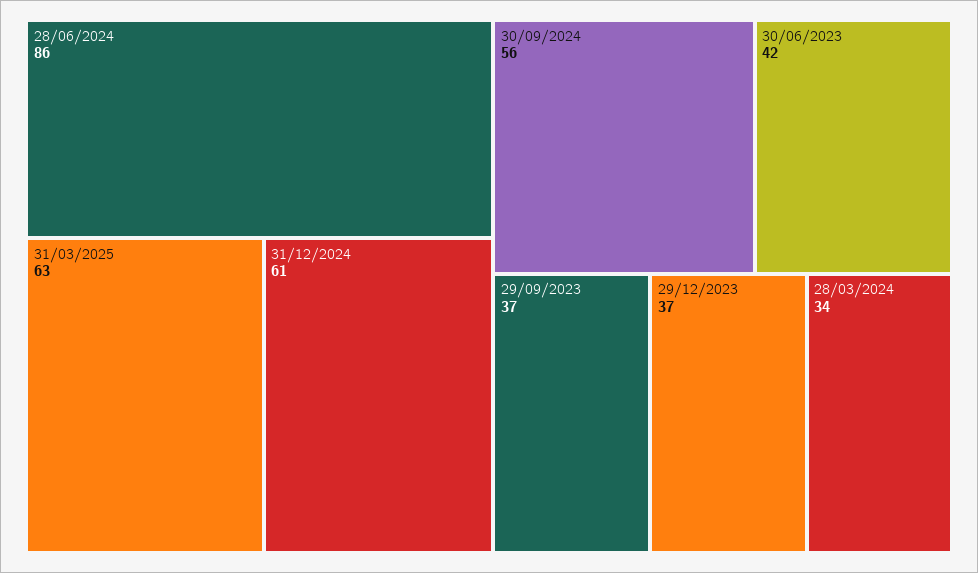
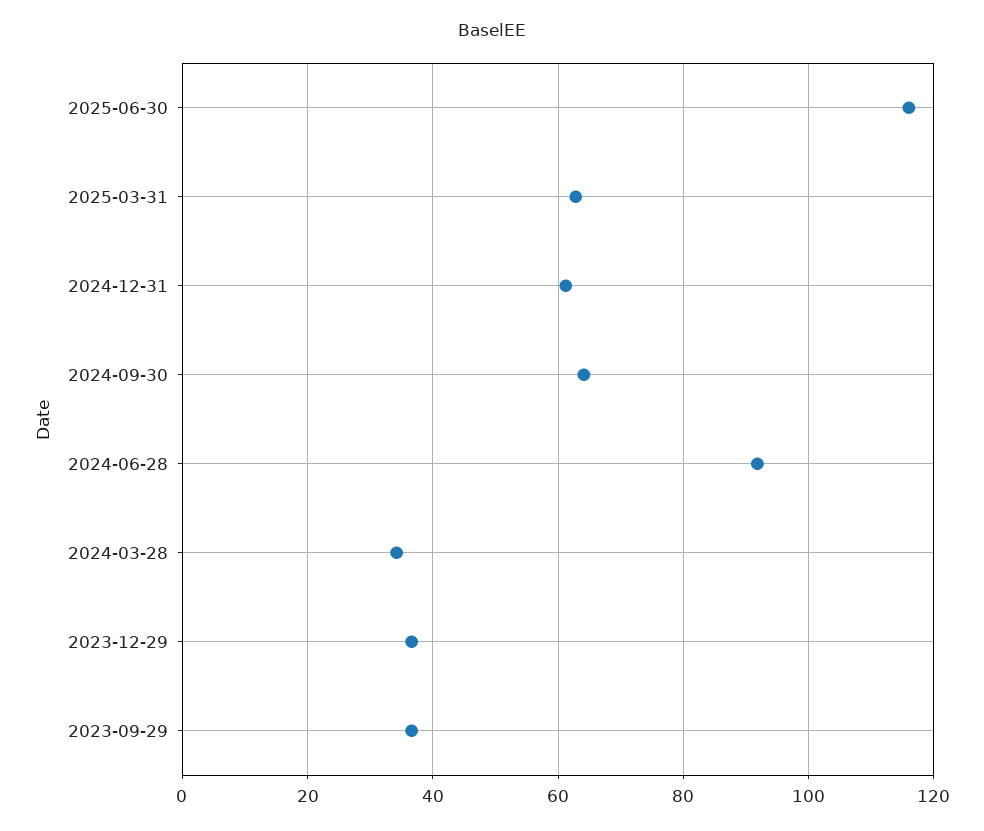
28/06/2024: 86 -> 92
30/09/2024: 56 -> 64
30/06/2023: 42 -> none
2025-06-30: none -> 116

